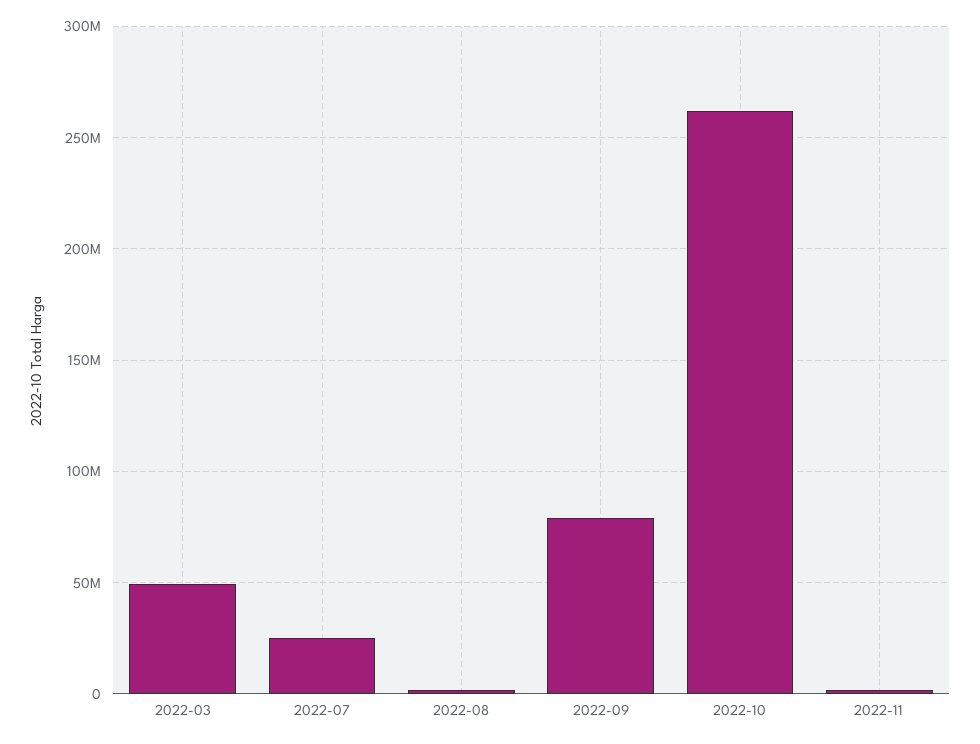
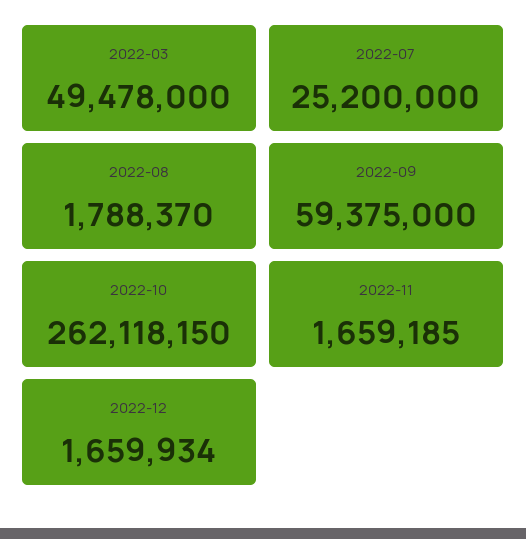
2022-09: 80000000 -> 59375000
2022-12: none -> 1659934

